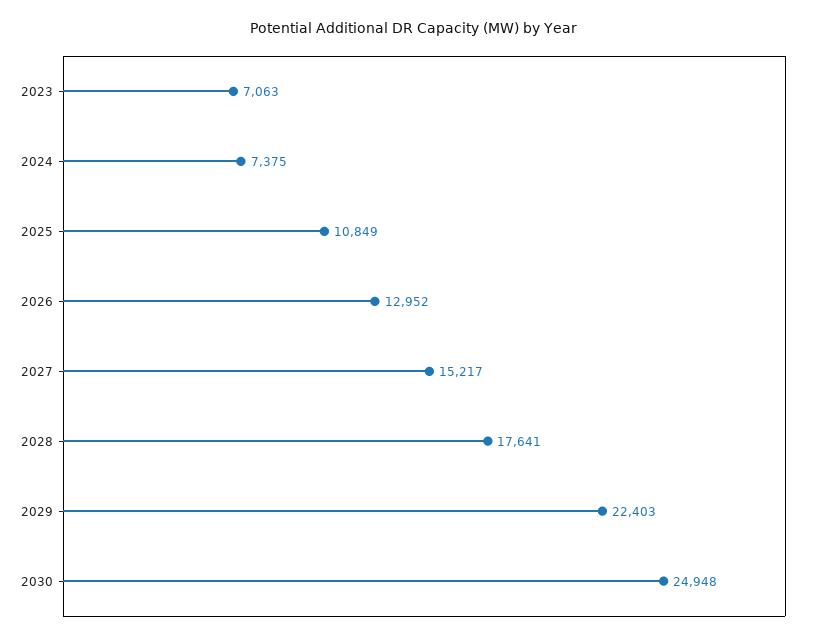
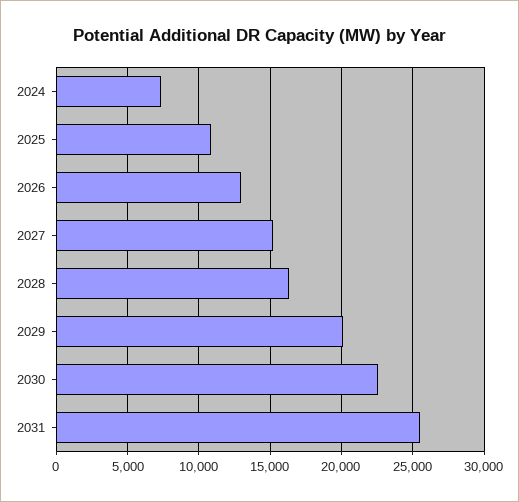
2023: 7063 -> none
2028: 17641 -> 16500
2029: 22403 -> 20000
2030: 24948 -> 22500
2031: none -> 25500

